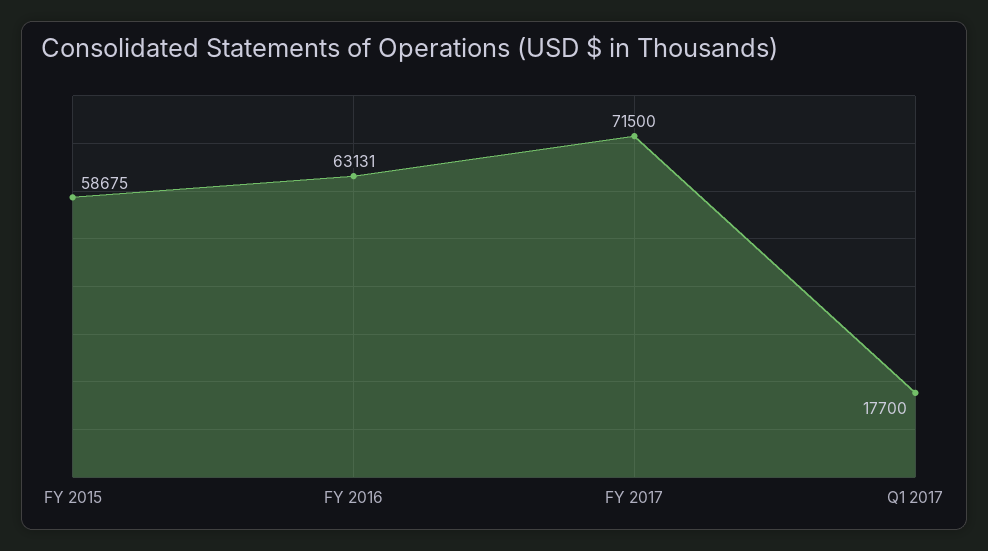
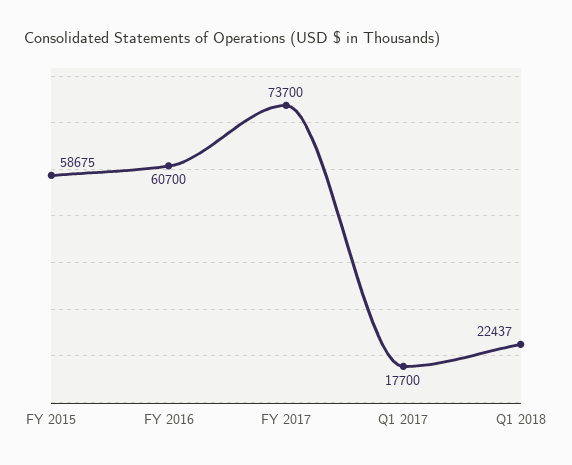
FY 2016: 63131 -> 60700
FY 2017: 71500 -> 73700
Q1 2018: none -> 22437

